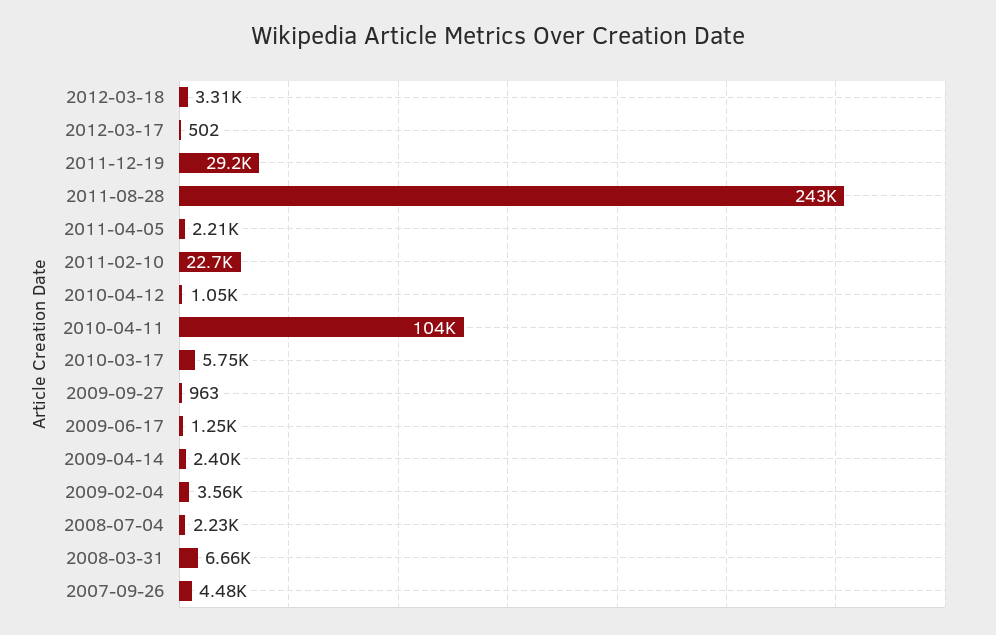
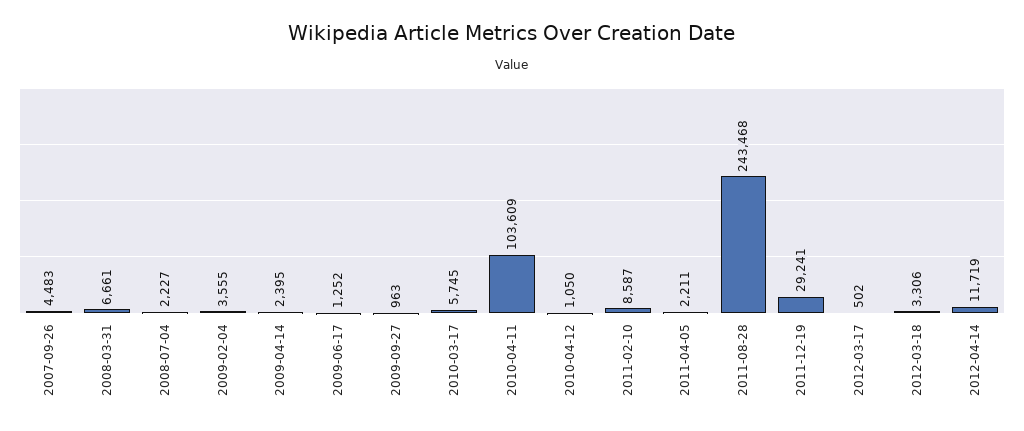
2011-02-10: 22700 -> 8587
2012-04-14: none -> 11719

